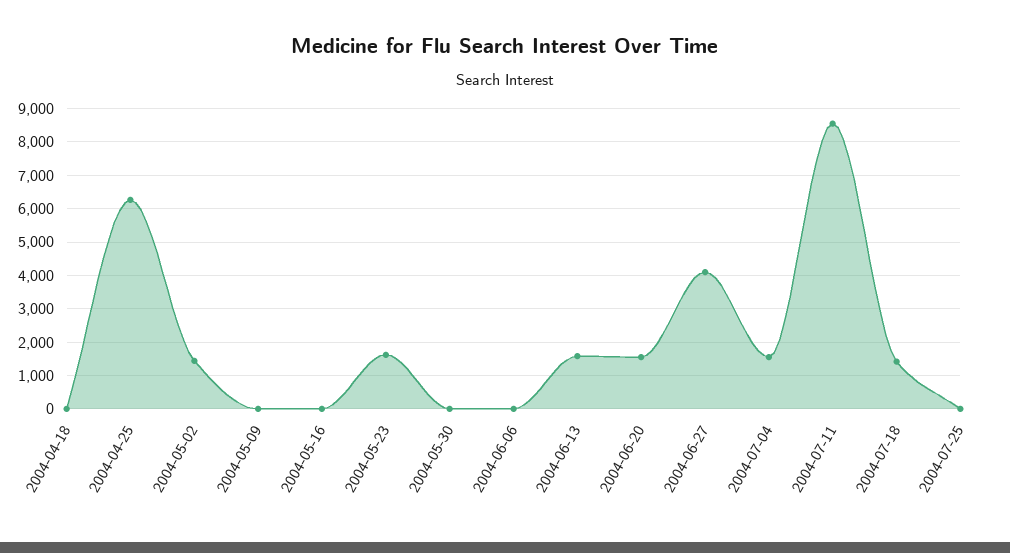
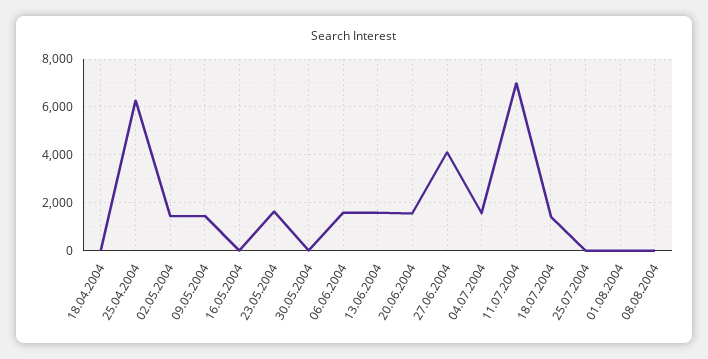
2004-05-09: 0 -> 1500
2004-06-06: 0 -> 1500
2004-07-11: 8600 -> 7000
01.08.2004: none -> 0
08.08.2004: none -> 0

